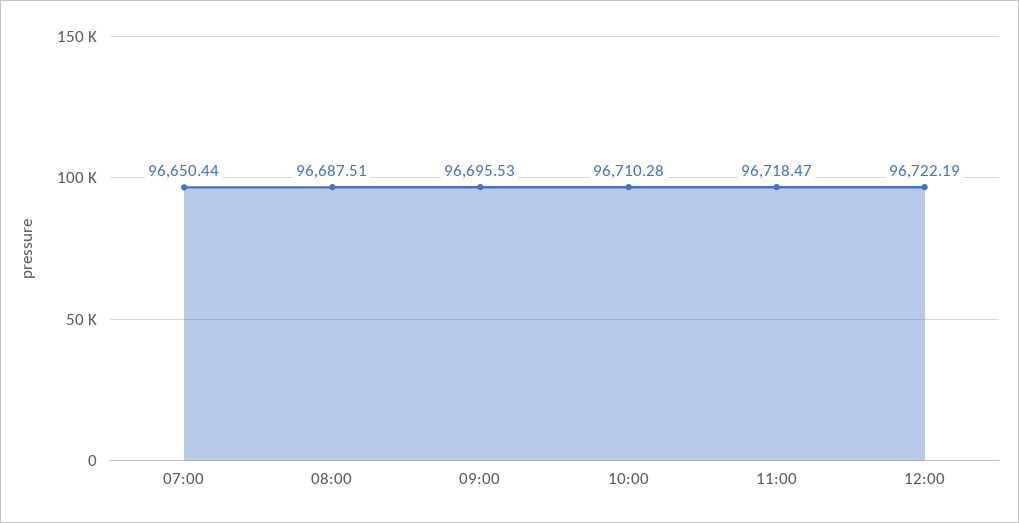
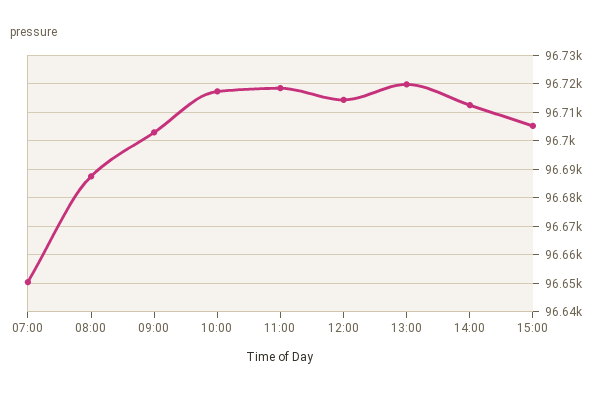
09:00: 96695.53 -> 96702.5
10:00: 96710.28 -> 96717.5
12:00: 96722.19 -> 96715
13:00: none -> 96720
14:00: none -> 96712.5
15:00: none -> 96705

